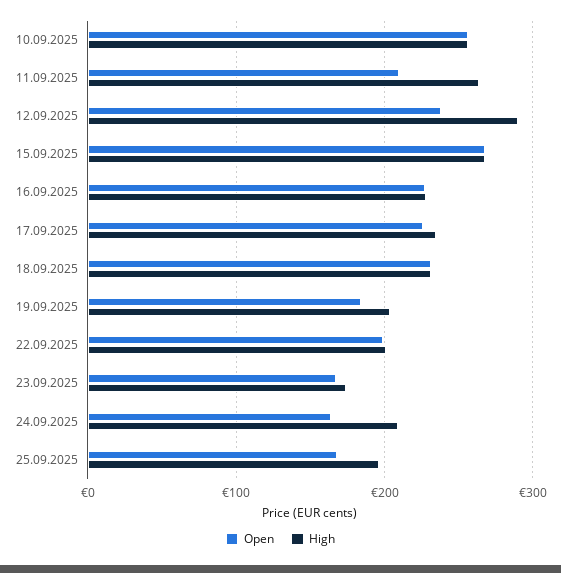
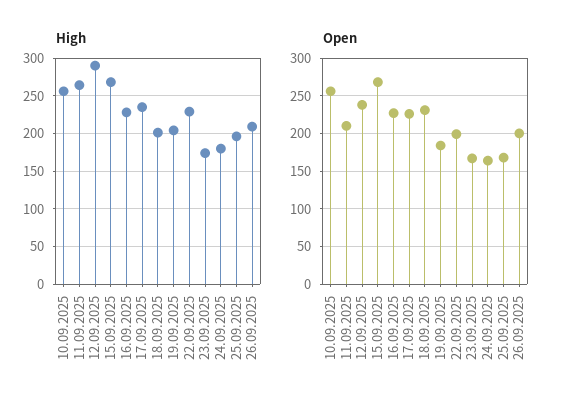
High, 18.09.2025: 230 -> 200
High, 22.09.2025: 200 -> 230
High, 24.09.2025: 210 -> 180
High, 26.09.2025: none -> 210
Open, 26.09.2025: none -> 200

